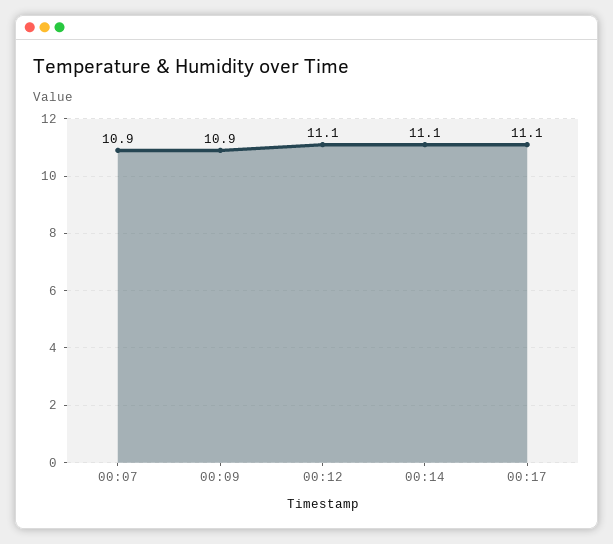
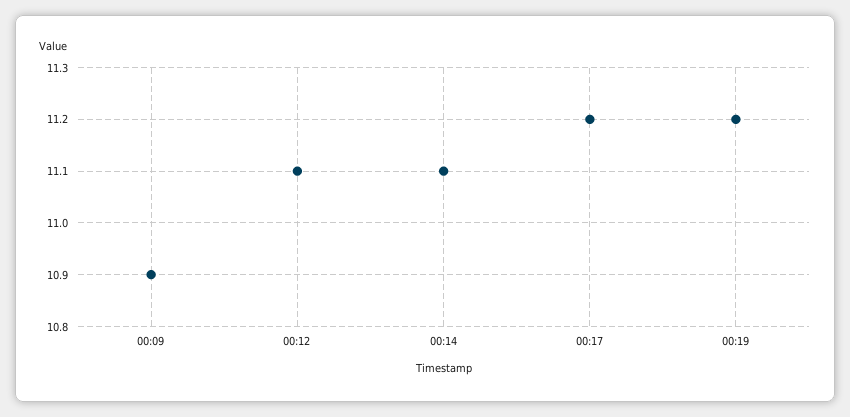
00:07: 10.9 -> none
00:17: 11.1 -> 11.2
00:19: none -> 11.2

